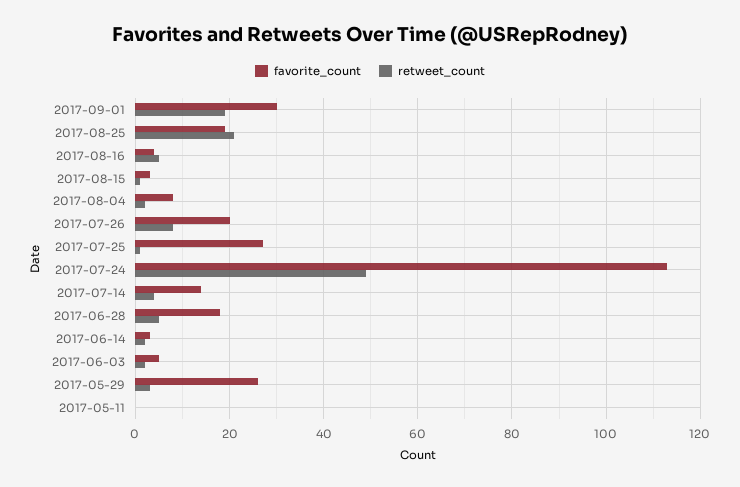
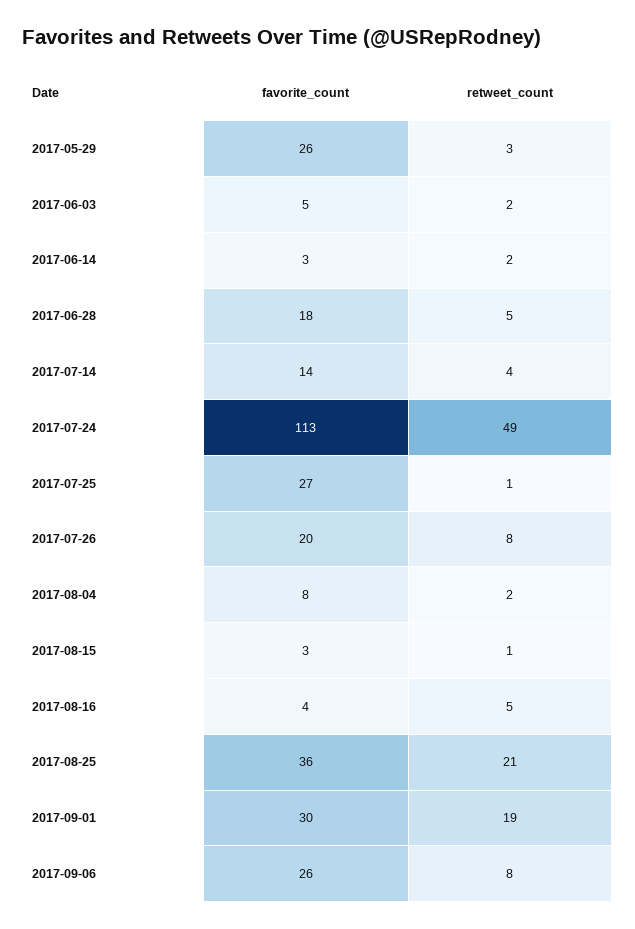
favorite_count, 2017-08-25: 20 -> 36
favorite_count, 2017-05-11: 0 -> none
retweet_count, 2017-05-11: 0 -> none
favorite_count, 2017-09-06: none -> 26
retweet_count, 2017-09-06: none -> 8

